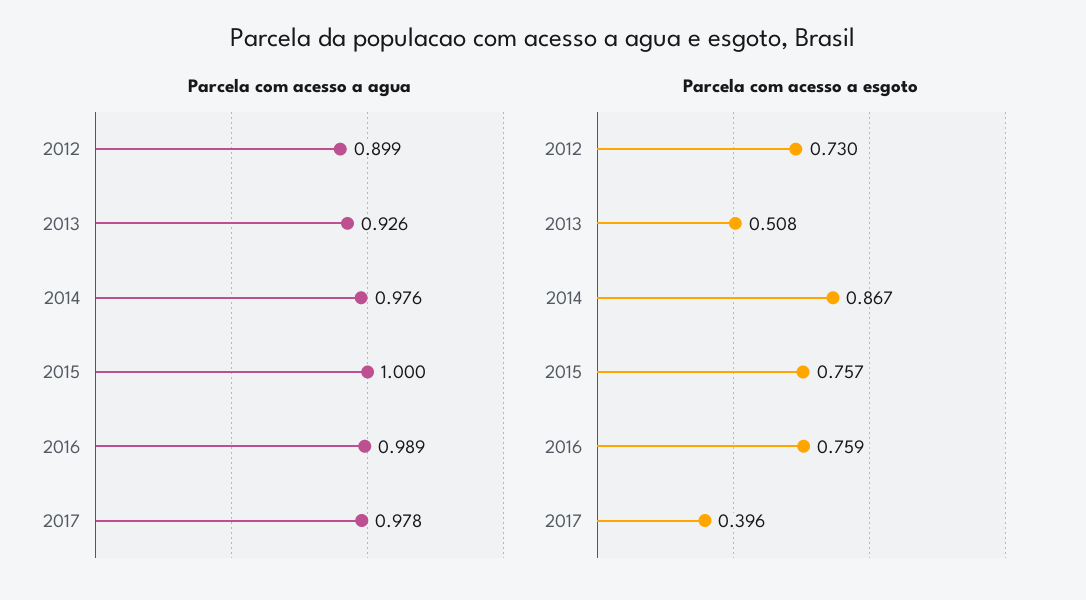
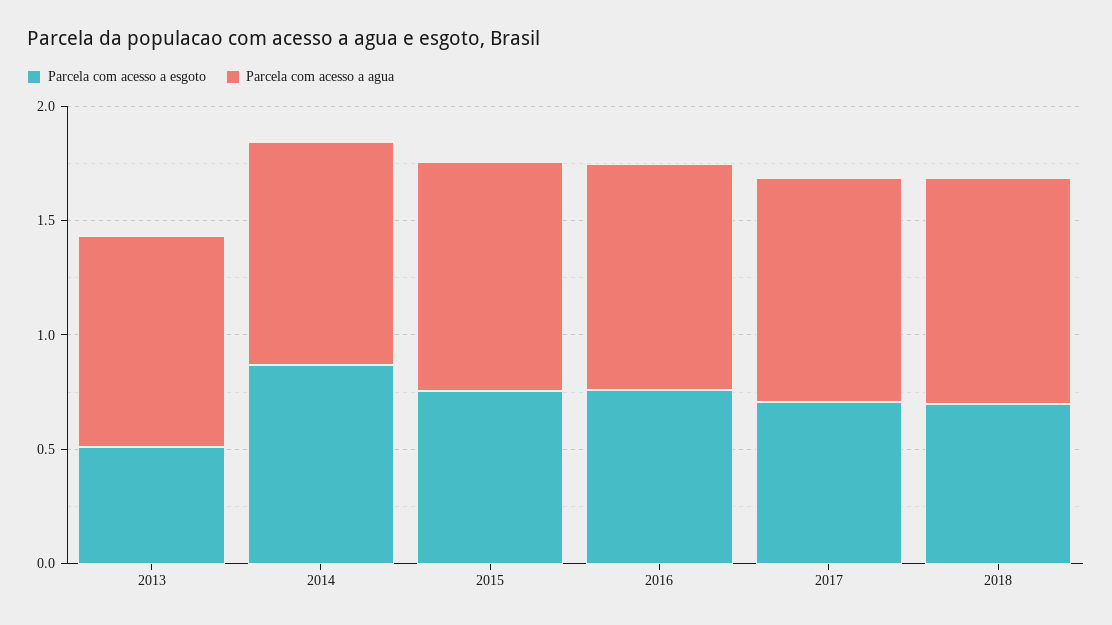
Parcela com acesso a agua, 2012: 0.899 -> none
Parcela com acesso a esgoto, 2012: 0.73 -> none
Parcela com acesso a esgoto, 2017: 0.396 -> 0.7
Parcela com acesso a esgoto, 2018: none -> 0.7
Parcela com acesso a agua, 2018: none -> 1

